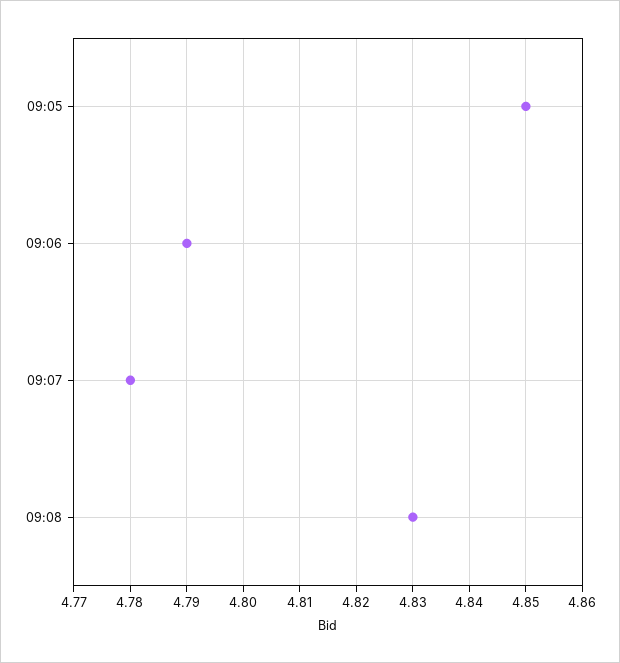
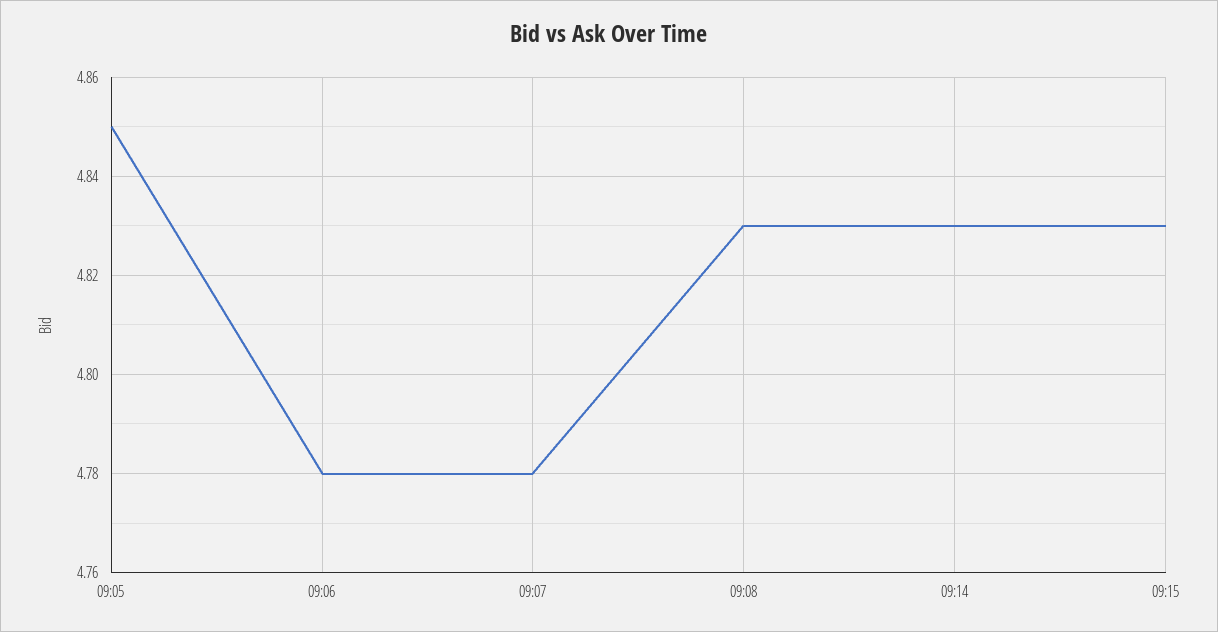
09:06: 4.79 -> 4.78
09:14: none -> 4.83
09:15: none -> 4.83

